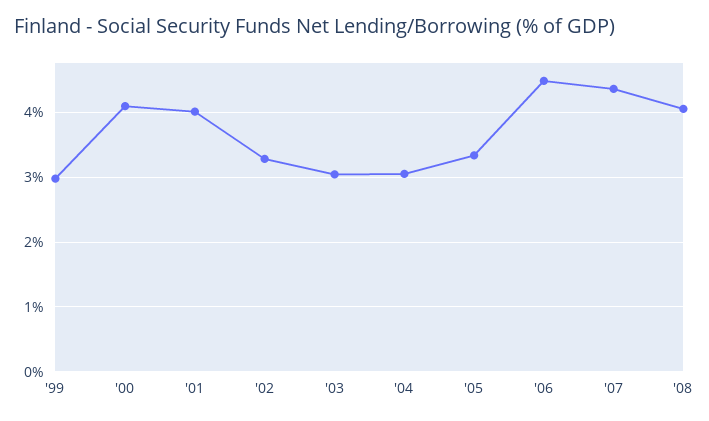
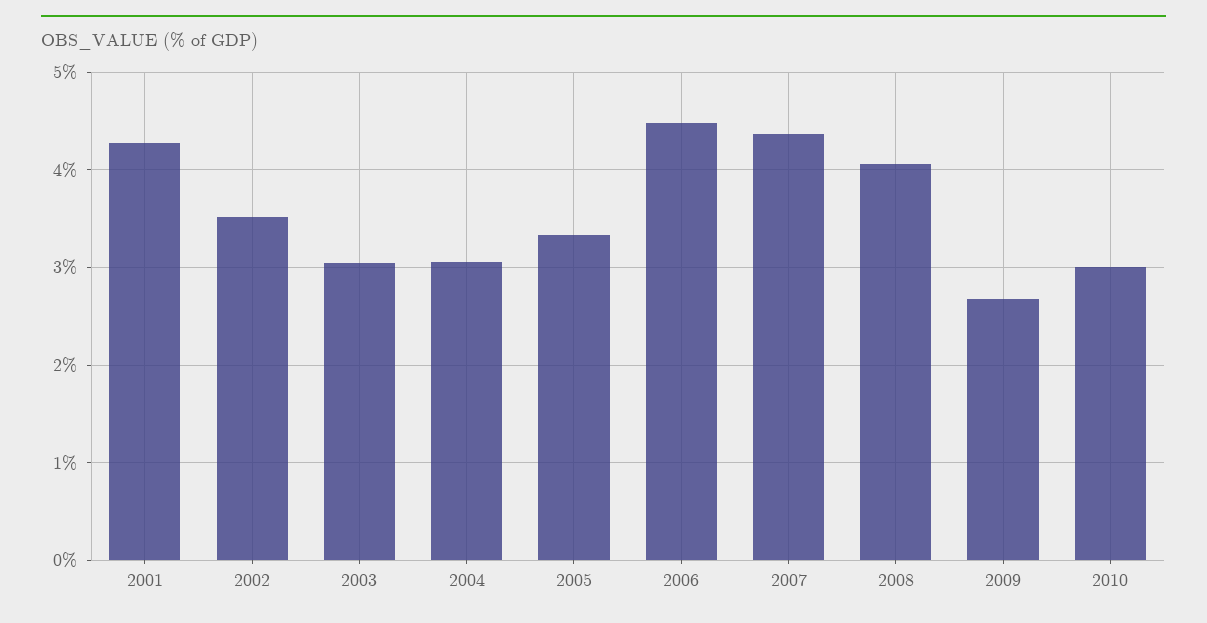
'99: 3 -> none
'00: 4.1 -> none
'01: 4 -> 4.3
'02: 3.3 -> 3.5
2009: none -> 2.7
2010: none -> 3

